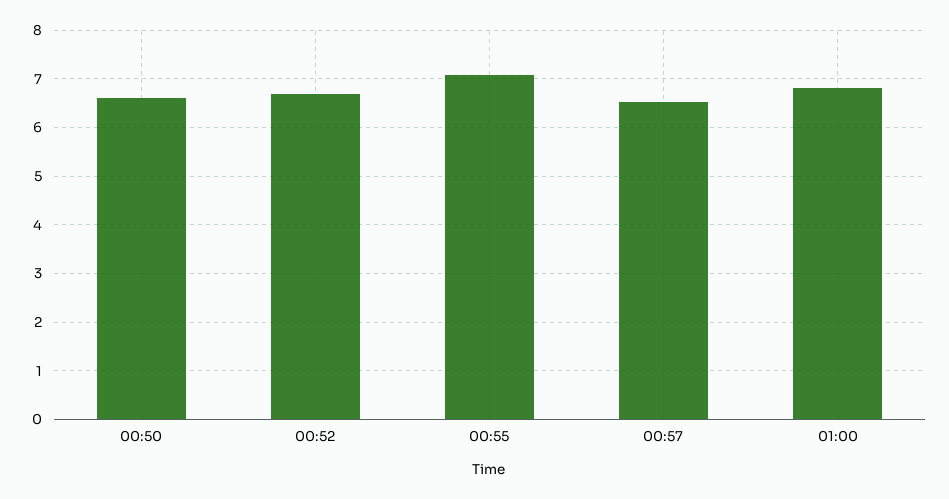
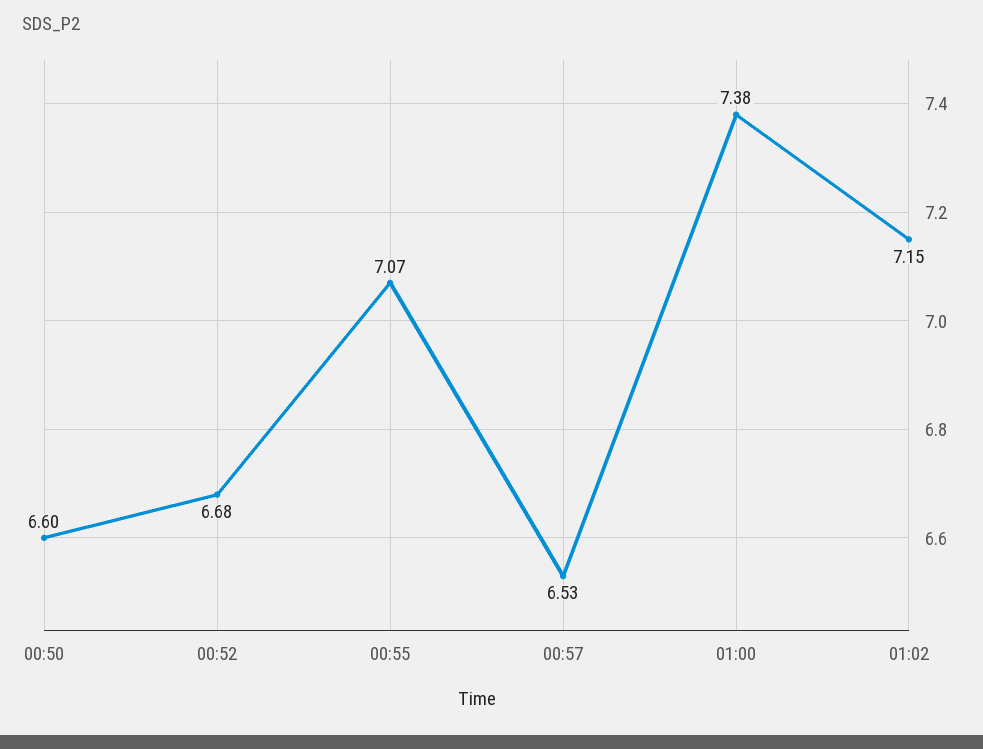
01:00: 6.8 -> 7.38
01:02: none -> 7.15

